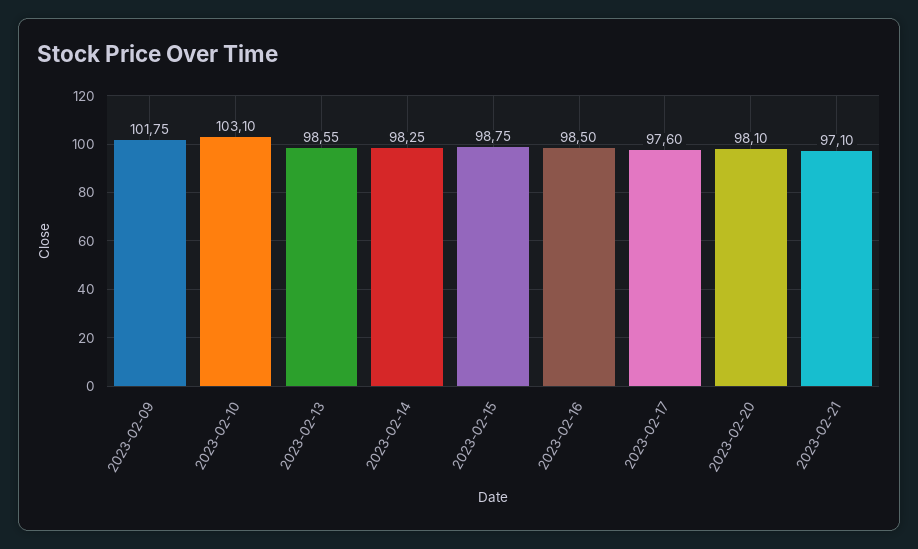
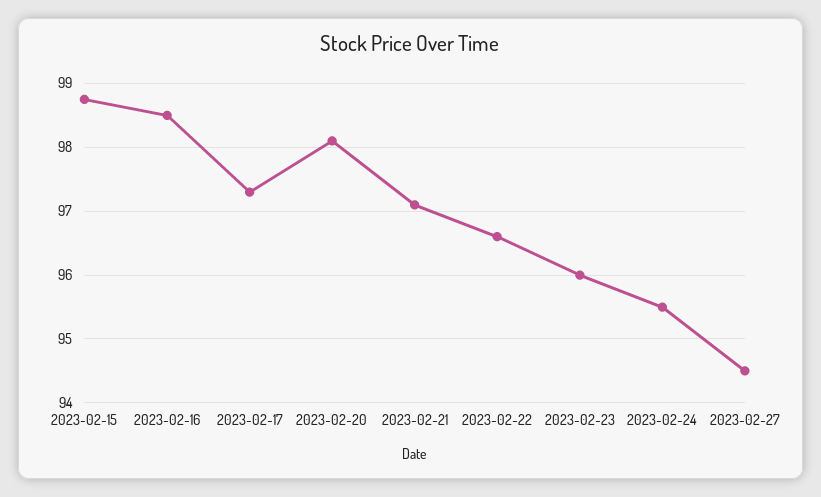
2023-02-09: 101.75 -> none
2023-02-10: 103.1 -> none
2023-02-13: 98.55 -> none
2023-02-14: 98.25 -> none
2023-02-17: 97.6 -> 97.3
2023-02-22: none -> 96.6
2023-02-23: none -> 96
2023-02-24: none -> 95.5
2023-02-27: none -> 94.5

